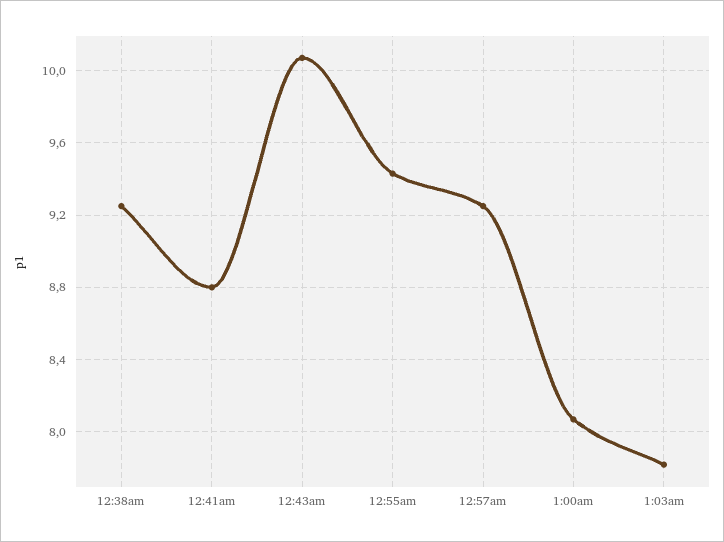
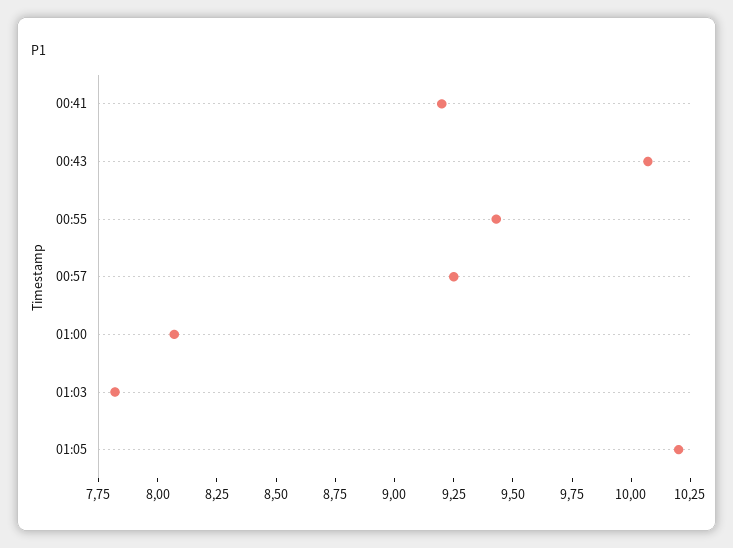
12:38am: 9.25 -> none
12:41am: 8.8 -> 9.2
01:05: none -> 10.2

